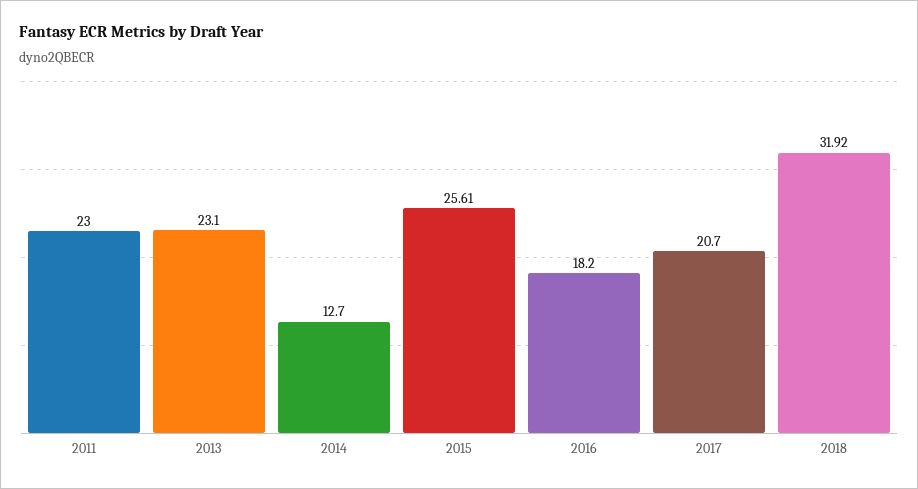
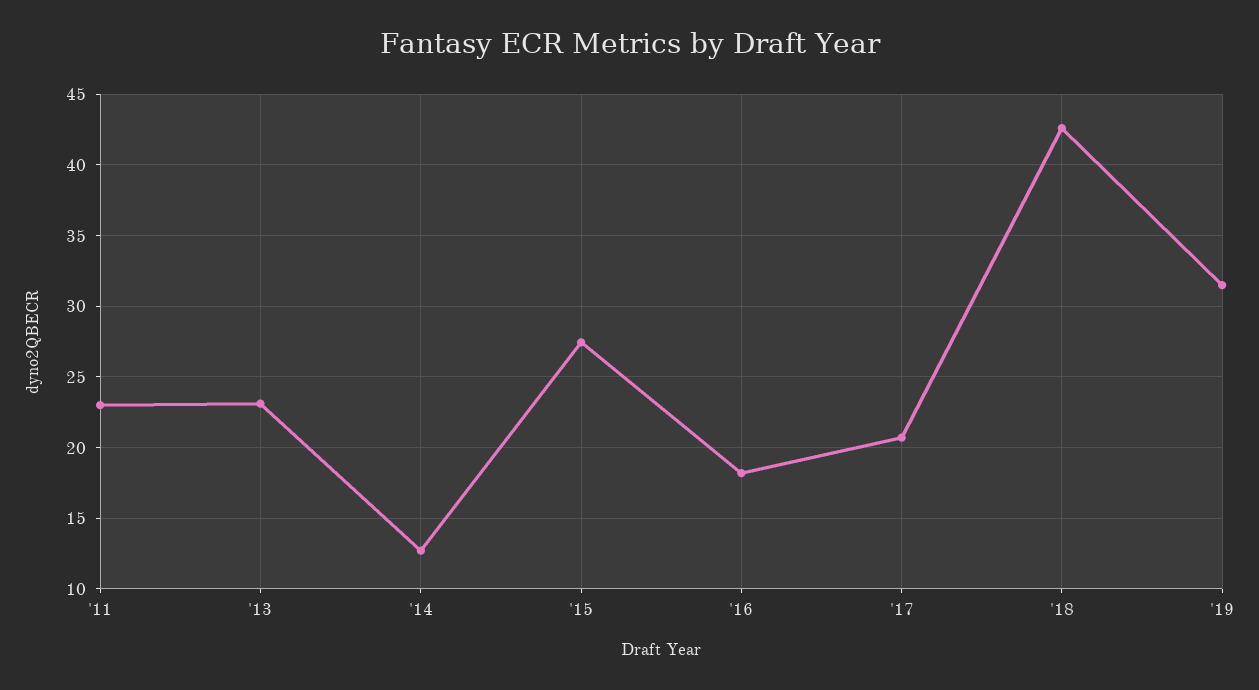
2015: 25.61 -> 27.5
2018: 31.92 -> 42.5
'19: none -> 31.5

